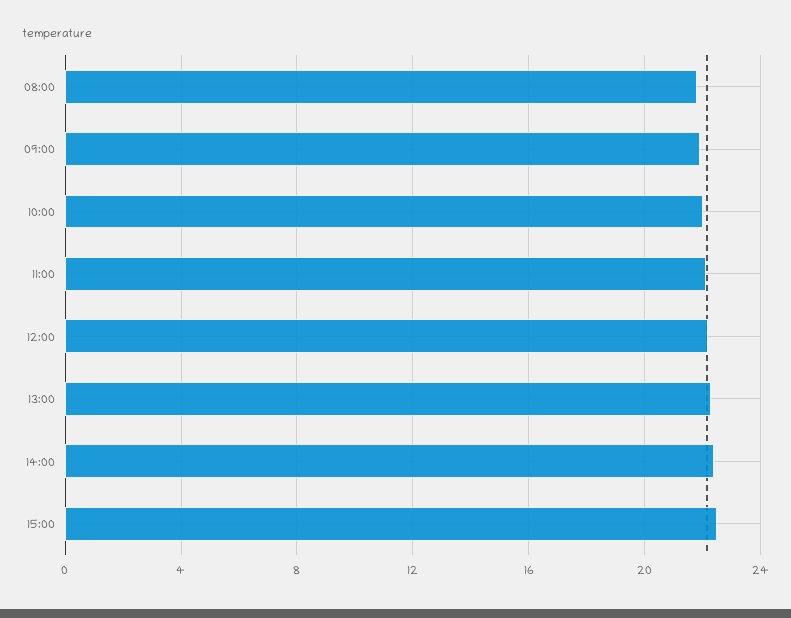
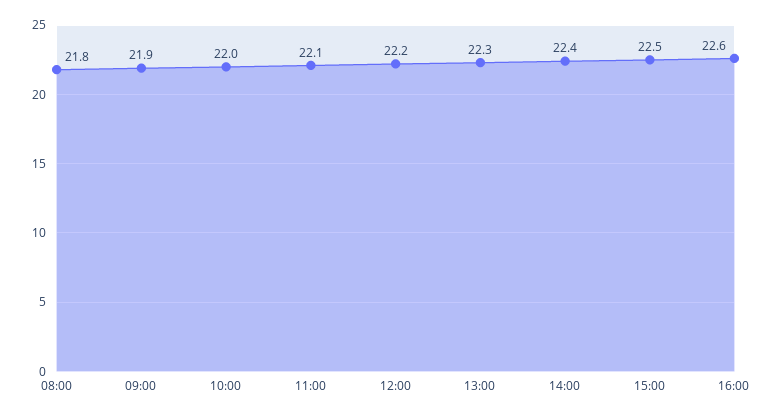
16:00: none -> 22.6

